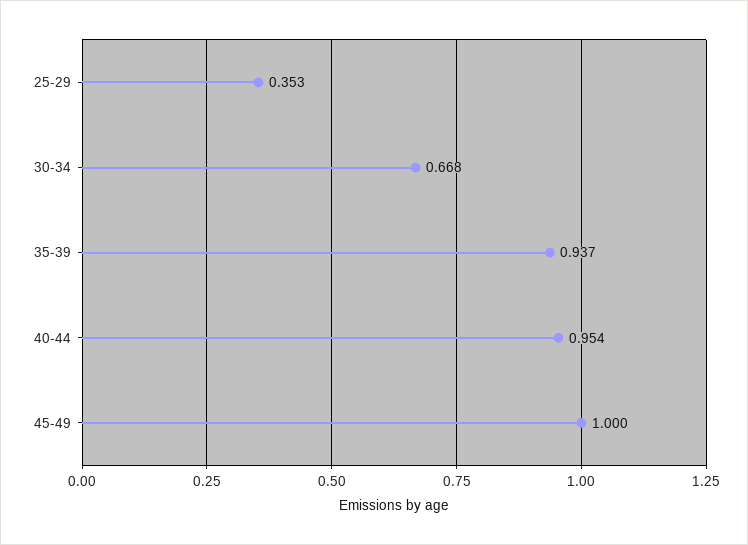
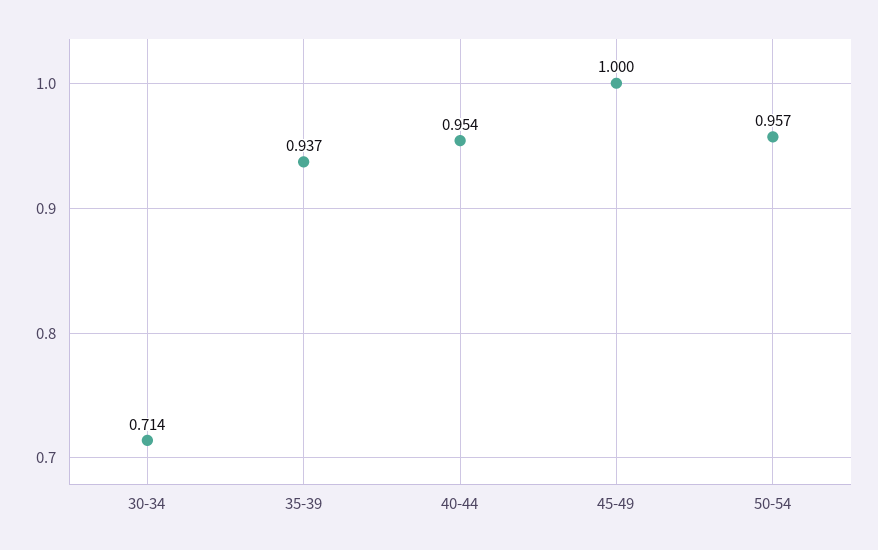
25-29: 0.353 -> none
30-34: 0.668 -> 0.714
50-54: none -> 0.957

